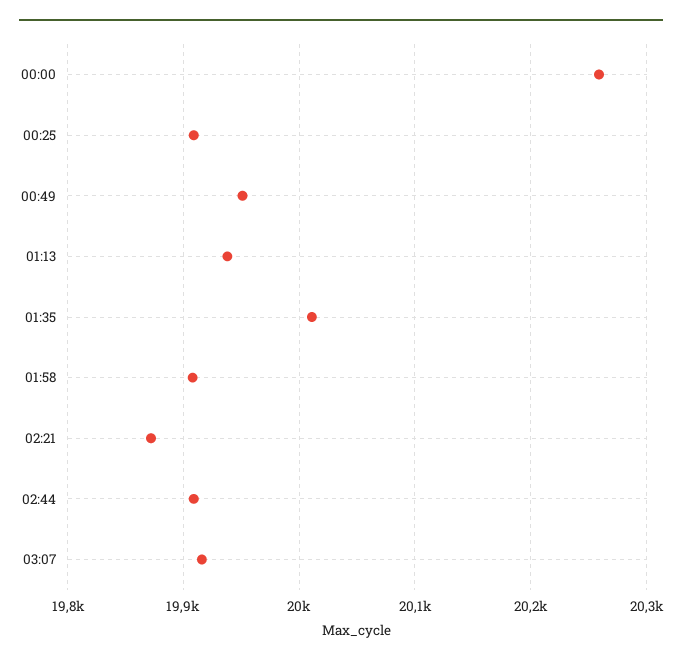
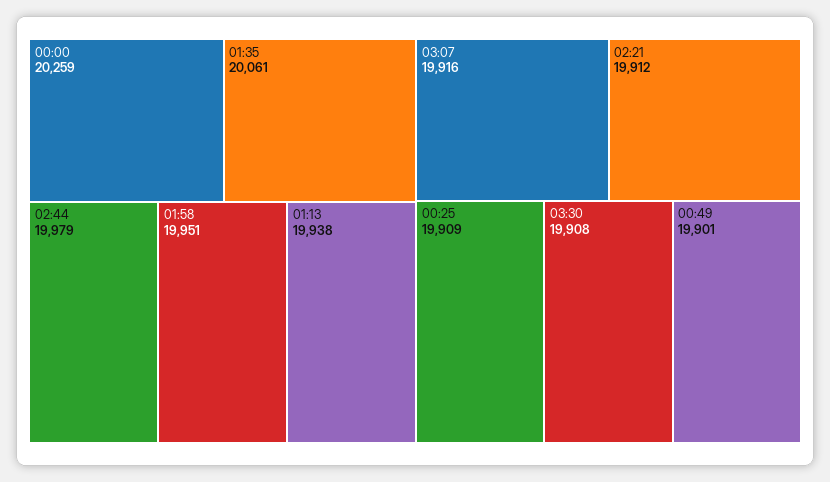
00:49: 19950 -> 19901
01:35: 20010 -> 20061
01:58: 19910 -> 19951
02:21: 19870 -> 19912
02:44: 19910 -> 19979
03:30: none -> 19908

